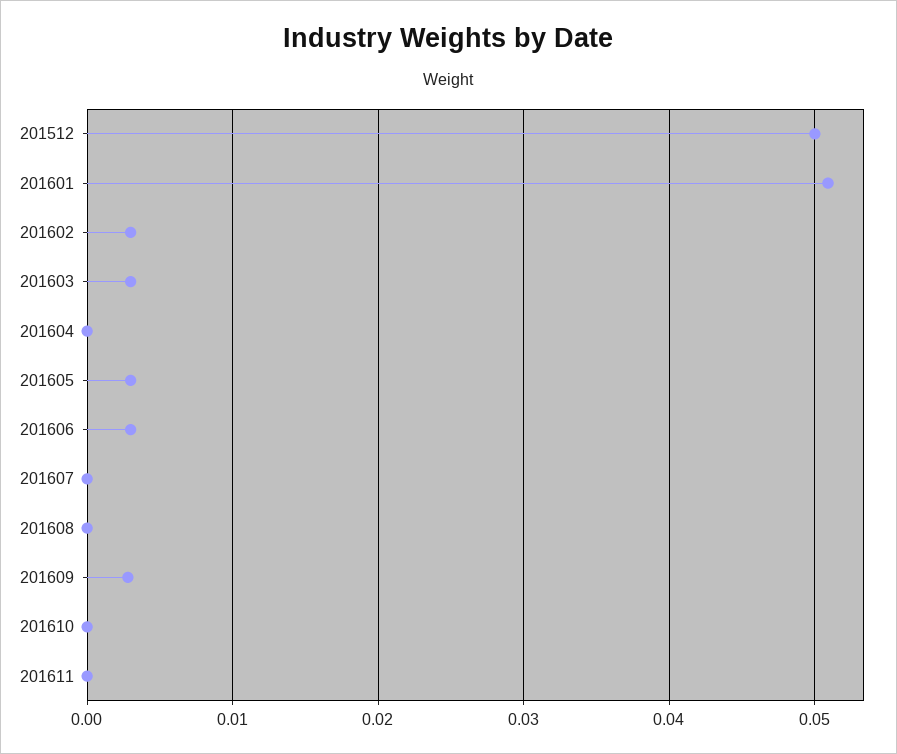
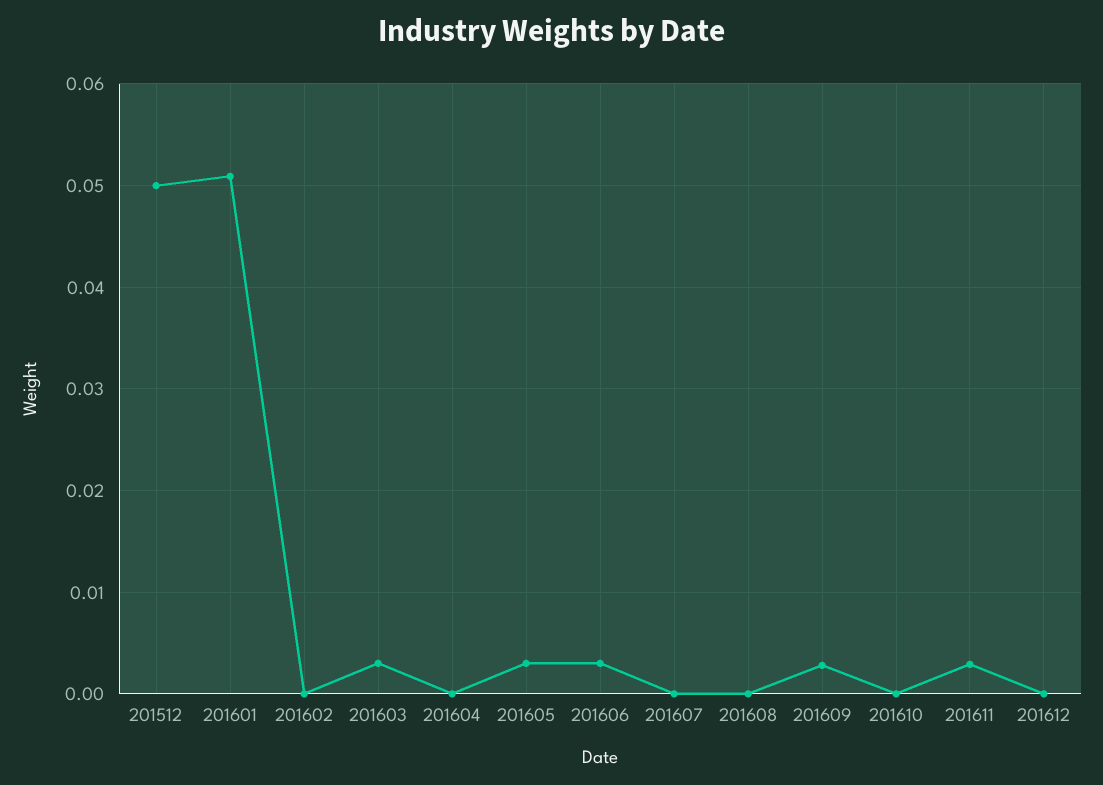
201602: 0.003 -> 0
201611: 0 -> 0.003
201612: none -> 0

